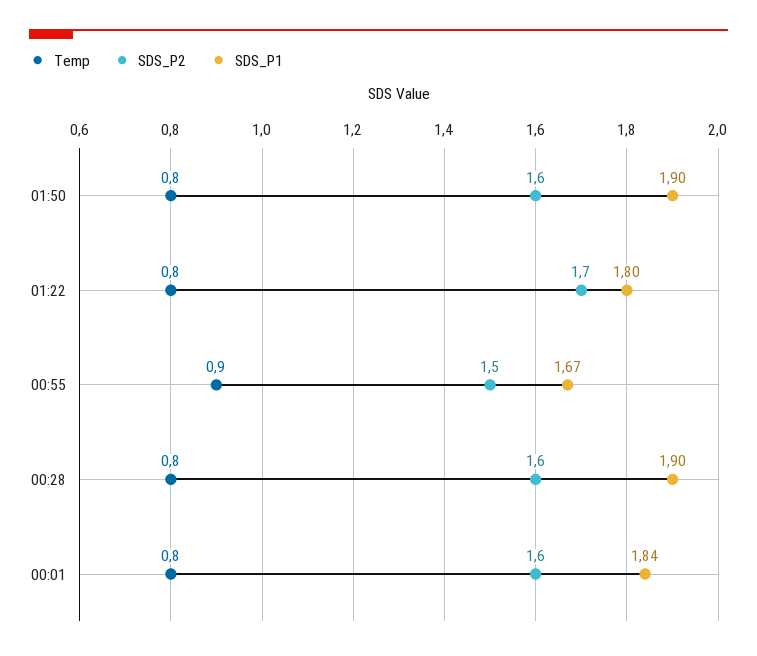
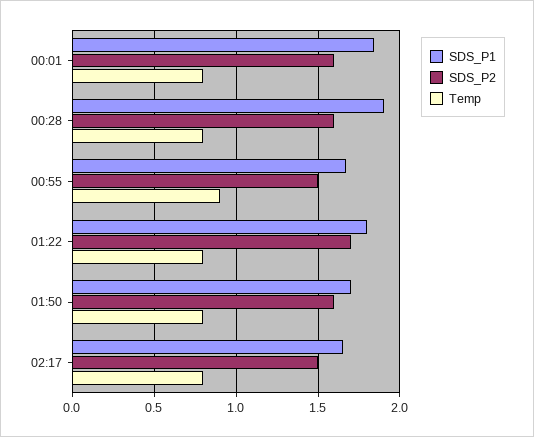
SDS_P1, 01:50: 1.9 -> 1.7
SDS_P1, 02:17: none -> 1.65
SDS_P2, 02:17: none -> 1.5
Temp, 02:17: none -> 0.8

